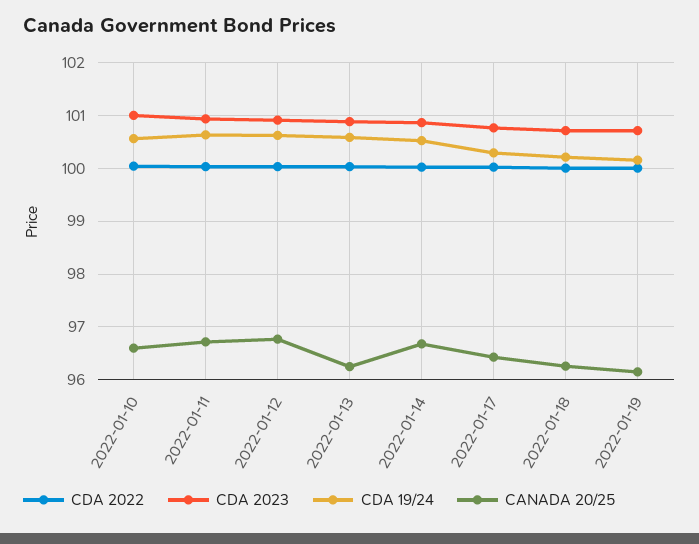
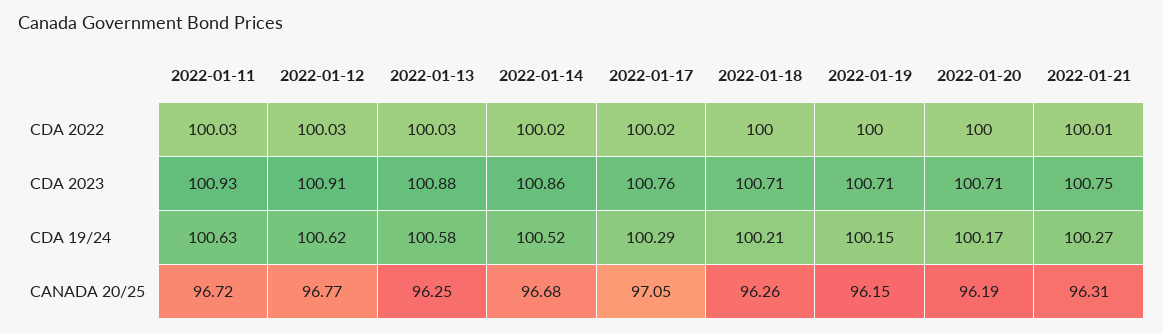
CDA 2022, 2022-01-10: 100 -> none
CDA 2023, 2022-01-10: 101 -> none
CDA 19/24, 2022-01-10: 100.6 -> none
CANADA 20/25, 2022-01-10: 96.6 -> none
CANADA 20/25, 2022-01-17: 96.4 -> 97.05
CDA 2022, 2022-01-20: none -> 100
CDA 2022, 2022-01-21: none -> 100.01
CDA 2023, 2022-01-20: none -> 100.71
CDA 2023, 2022-01-21: none -> 100.75
CDA 19/24, 2022-01-20: none -> 100.17
CDA 19/24, 2022-01-21: none -> 100.27
CANADA 20/25, 2022-01-20: none -> 96.19
CANADA 20/25, 2022-01-21: none -> 96.31

